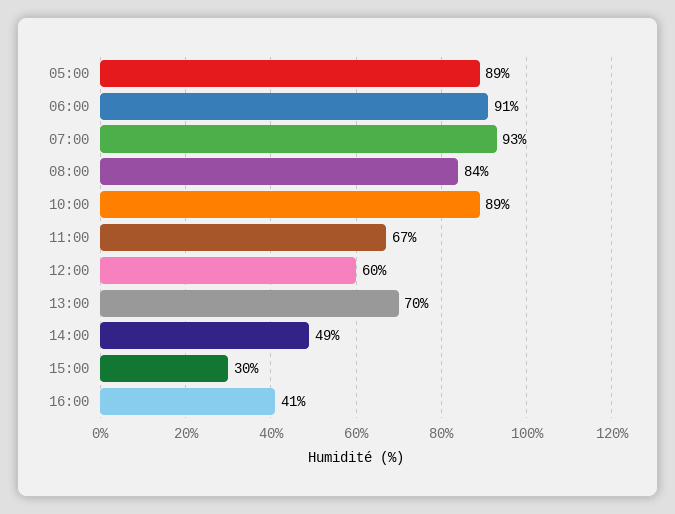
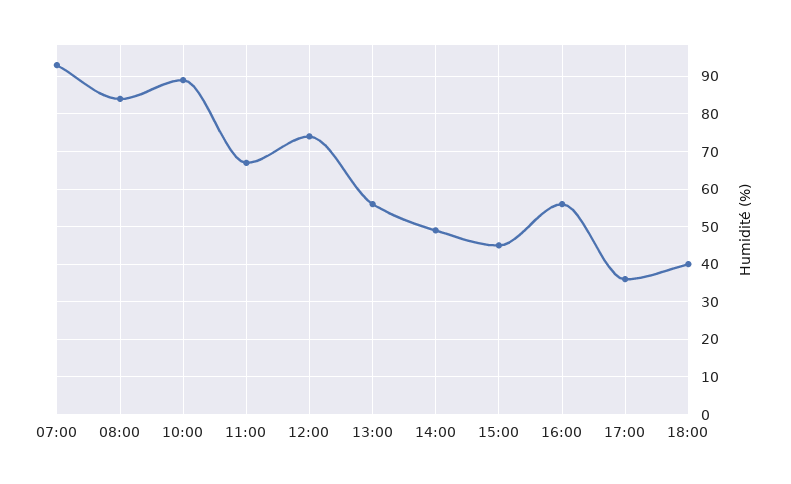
05:00: 89 -> none
06:00: 91 -> none
12:00: 60 -> 75
13:00: 70 -> 55
15:00: 30 -> 45
16:00: 41 -> 55
17:00: none -> 35
18:00: none -> 40

